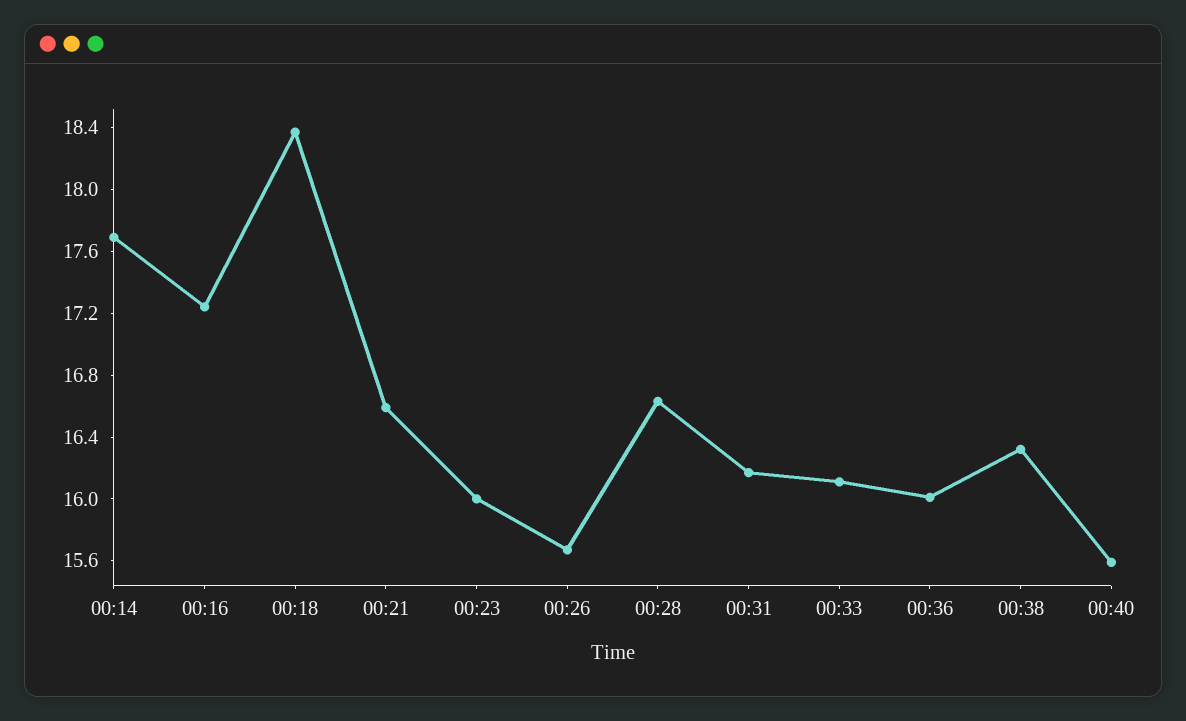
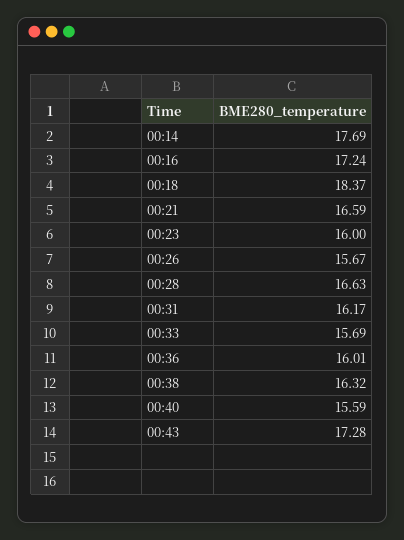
00:33: 16.1 -> 15.69
00:43: none -> 17.28

